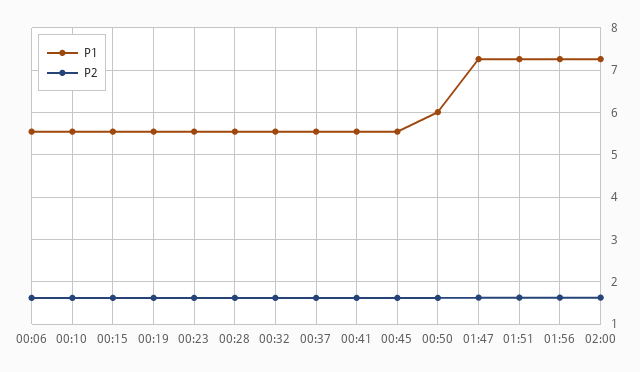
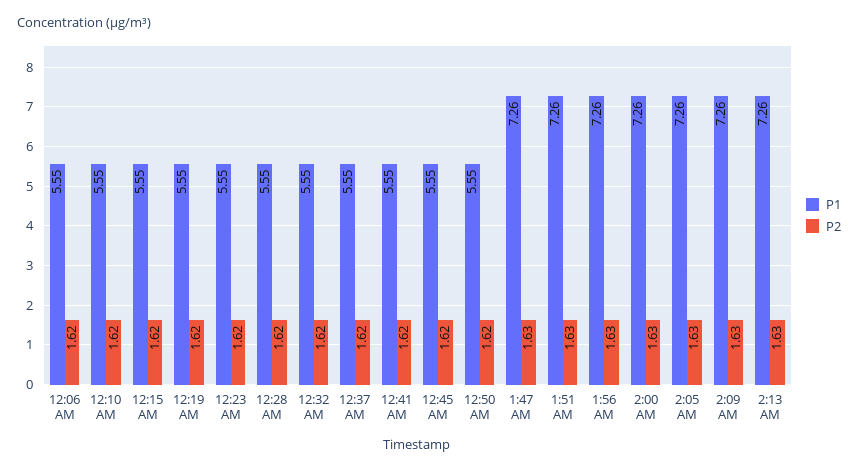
P1, 00:50: 6 -> 5.55
P1, 2:05 AM: none -> 7.26
P2, 2:05 AM: none -> 1.63
P1, 2:09 AM: none -> 7.26
P2, 2:09 AM: none -> 1.63
P1, 2:13 AM: none -> 7.26
P2, 2:13 AM: none -> 1.63

